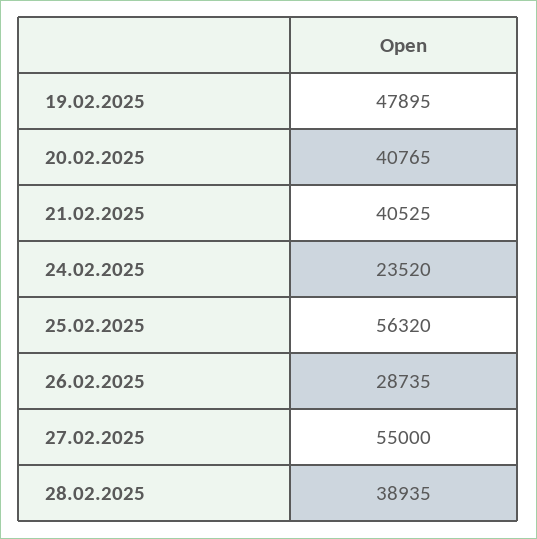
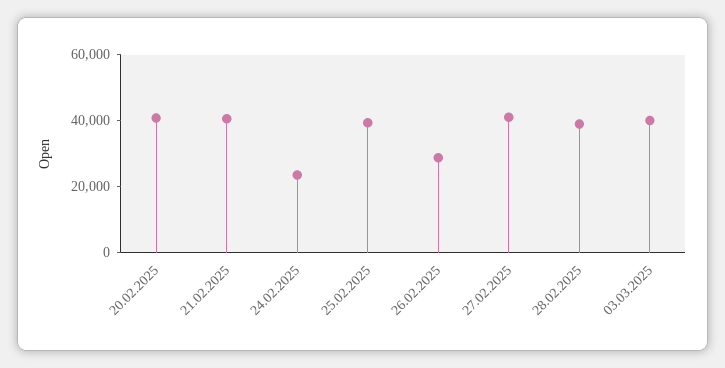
19.02.2025: 47895 -> none
25.02.2025: 56320 -> 40000
27.02.2025: 55000 -> 40000
03.03.2025: none -> 40000

